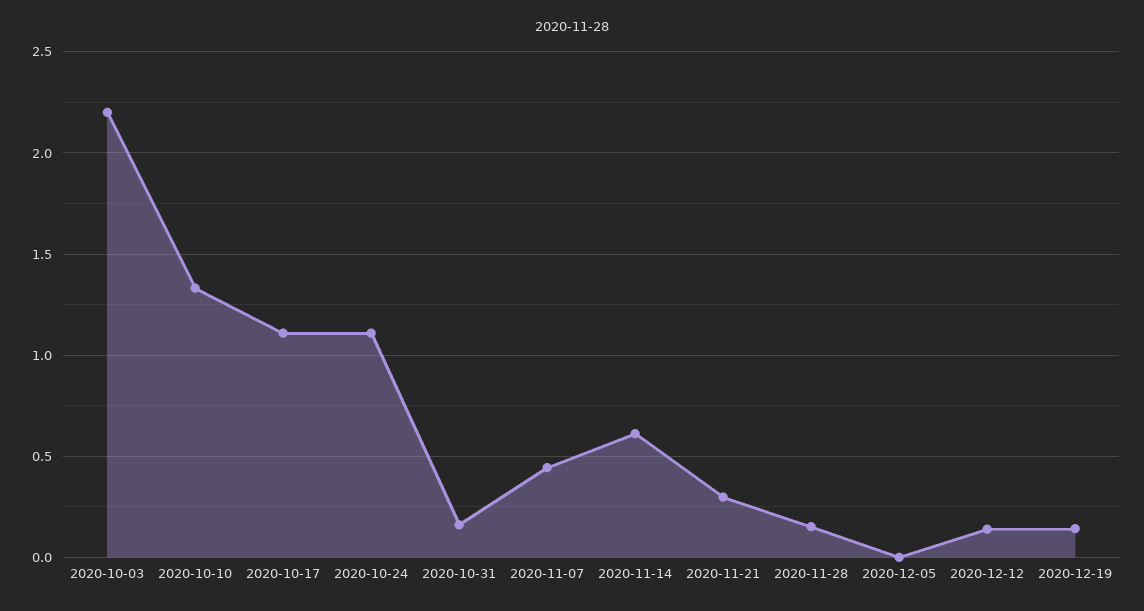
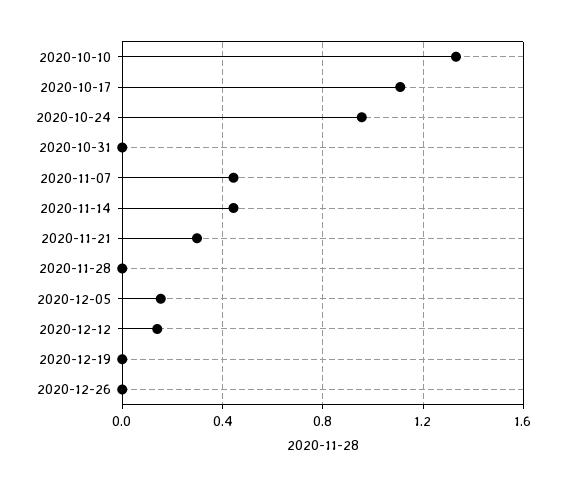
2020-10-03: 2.2 -> none
2020-10-24: 1.1 -> 0.95
2020-10-31: 0.15 -> 0
2020-11-14: 0.6 -> 0.45
2020-11-28: 0.15 -> 0
2020-12-05: 0 -> 0.15
2020-12-19: 0.15 -> 0
2020-12-26: none -> 0

